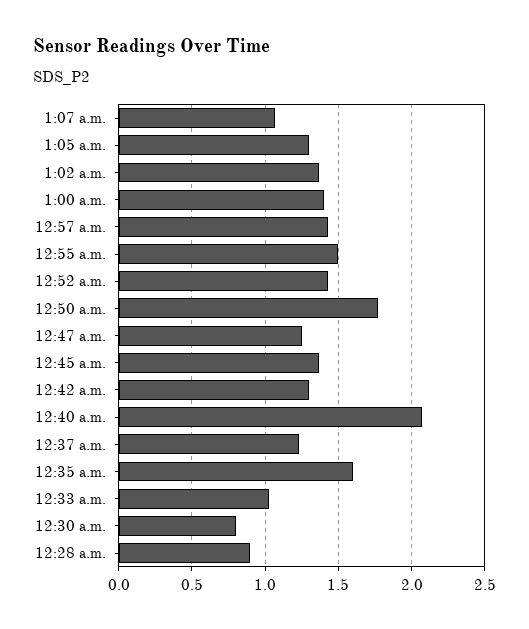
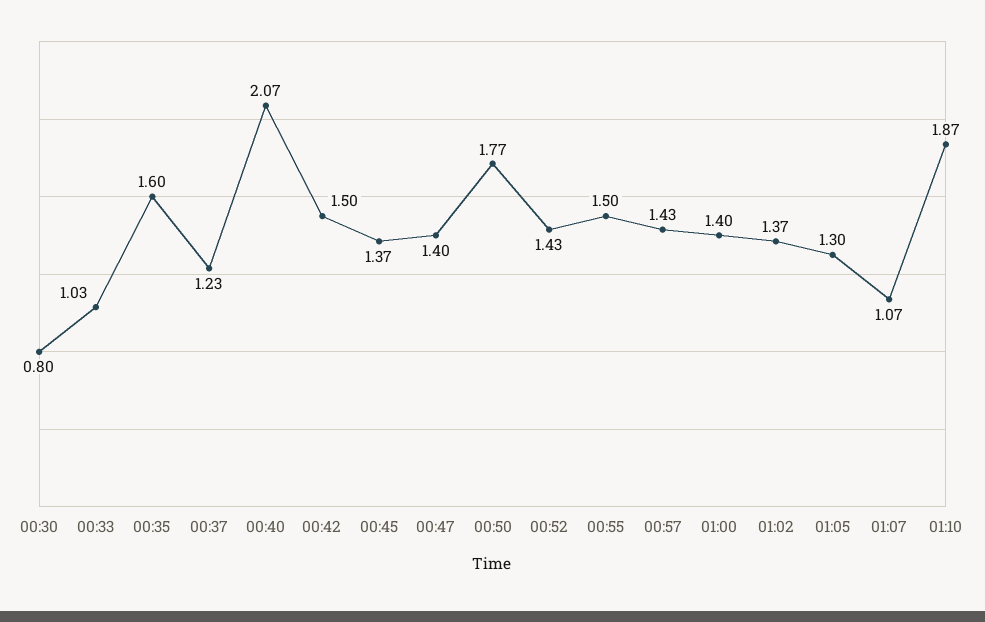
12:47 a.m.: 1.25 -> 1.4
12:42 a.m.: 1.3 -> 1.5
12:28 a.m.: 0.9 -> none
01:10: none -> 1.87

